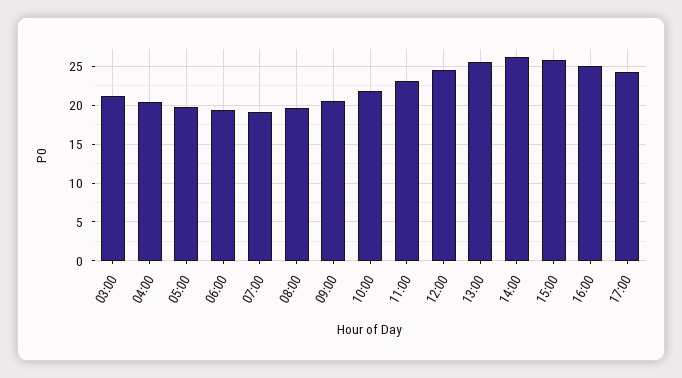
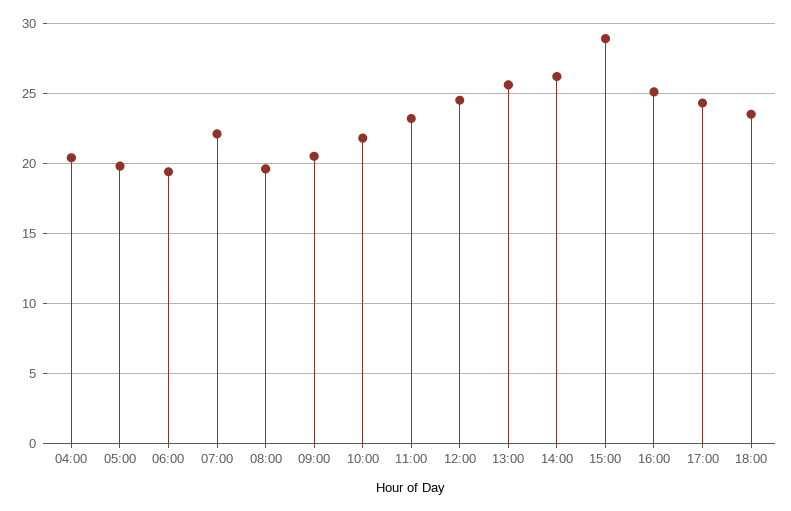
03:00: 21 -> none
07:00: 19 -> 22
15:00: 26 -> 29
18:00: none -> 23.5

